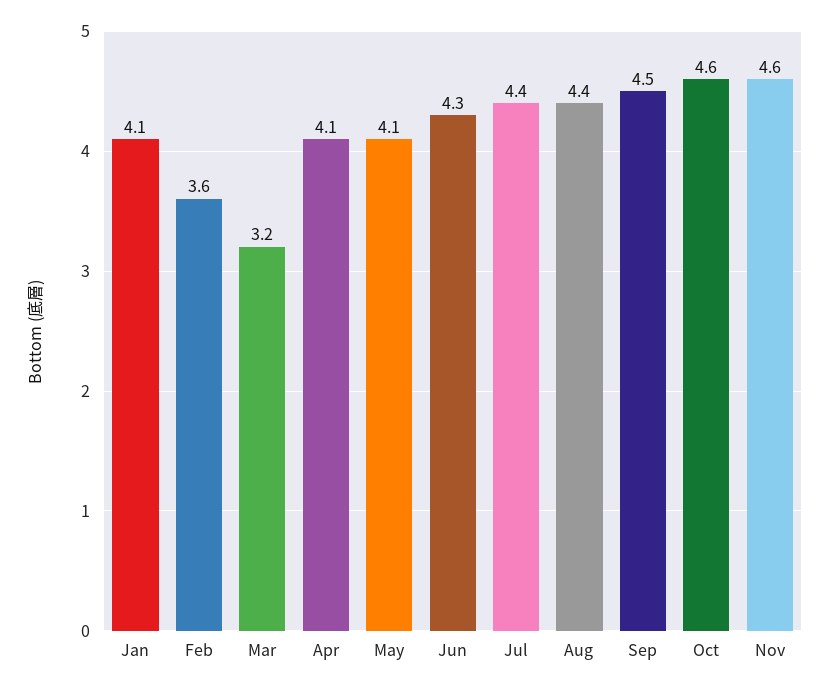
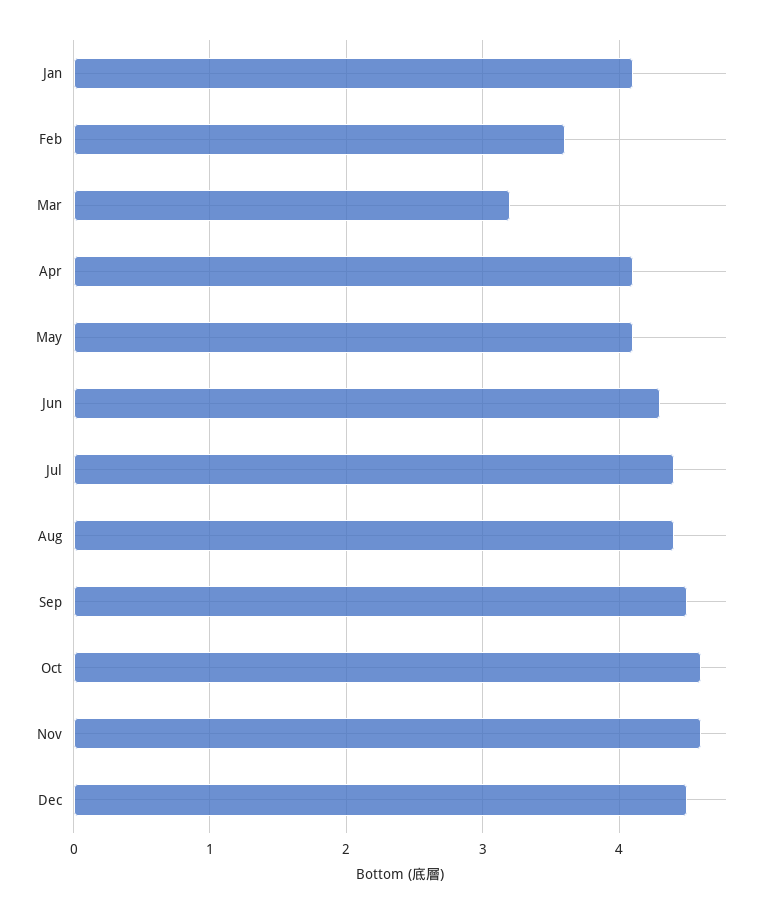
Dec: none -> 4.5

